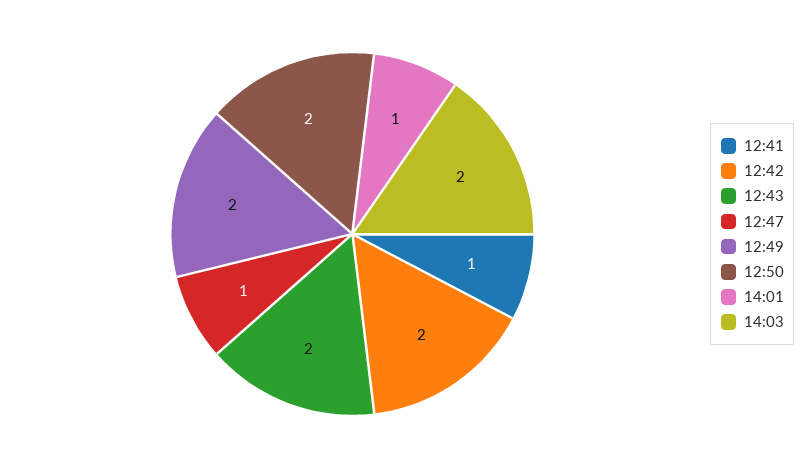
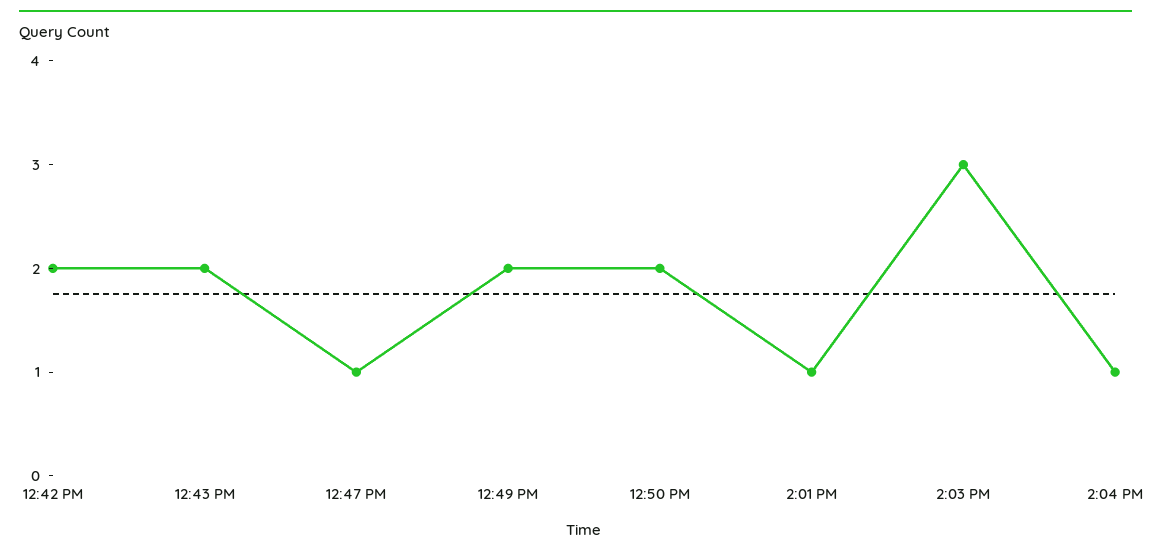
12:41: 1 -> none
14:03: 2 -> 3
2:04 PM: none -> 1

